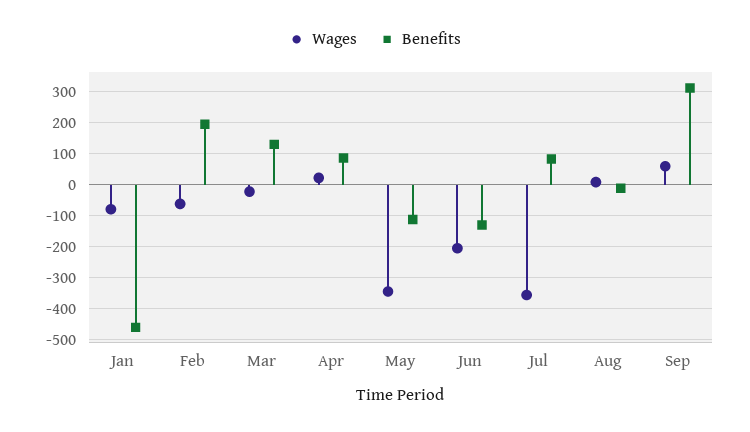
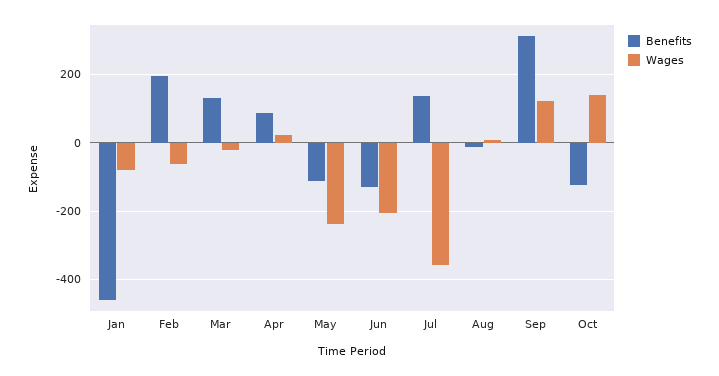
Wages, May: -340 -> -240
Benefits, Jul: 80 -> 140
Wages, Sep: 60 -> 120
Benefits, Oct: none -> -120
Wages, Oct: none -> 140

